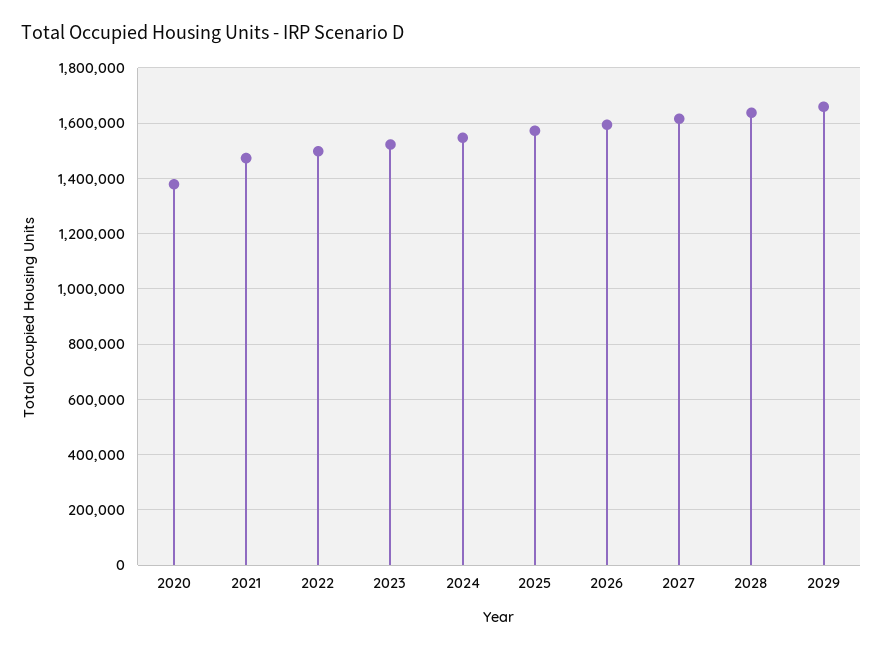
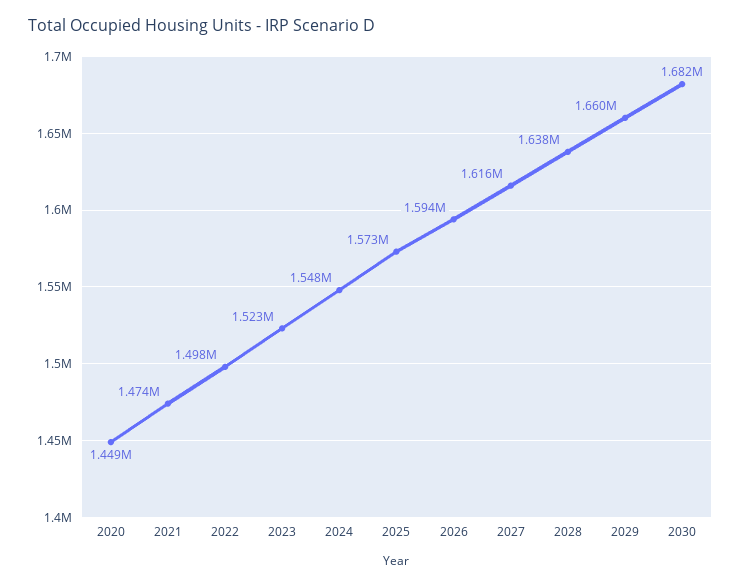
2020: 1375000 -> 1449000
2030: none -> 1682000

